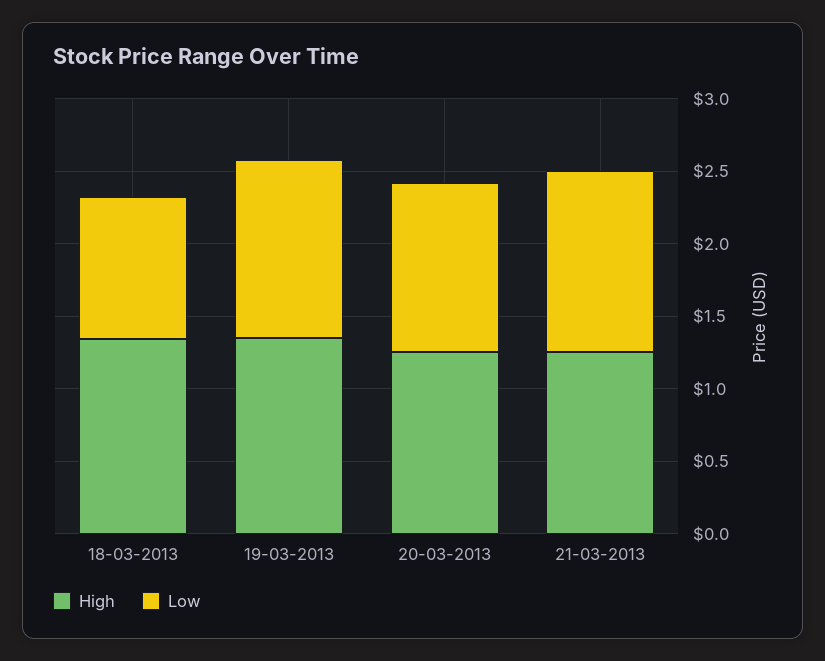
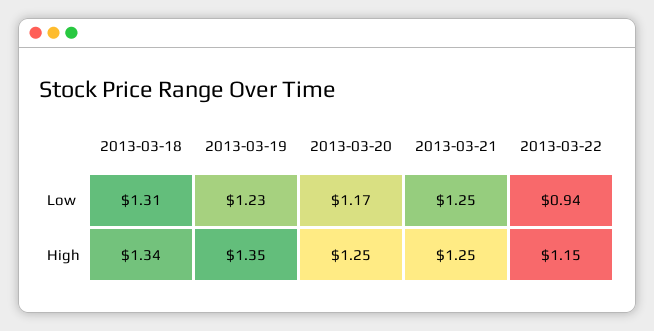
Low, 18-03-2013: 1 -> 1.31
Low, 2013-03-22: none -> 0.94
High, 2013-03-22: none -> 1.15

